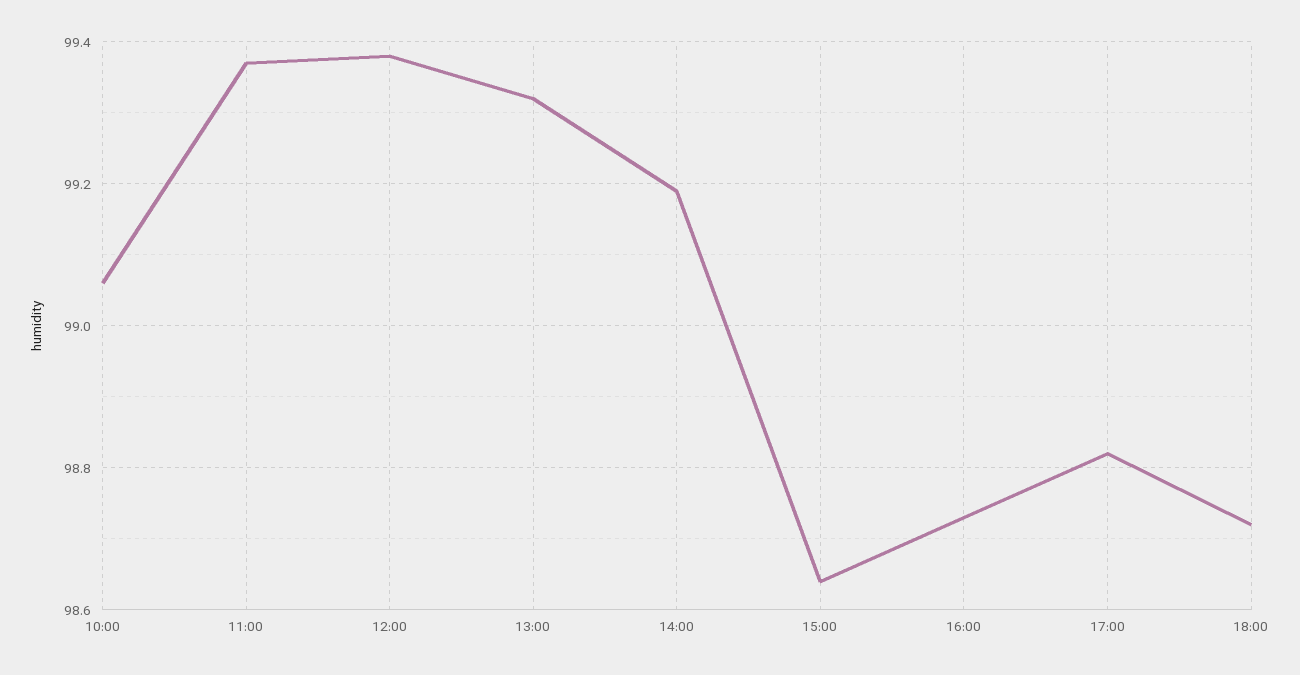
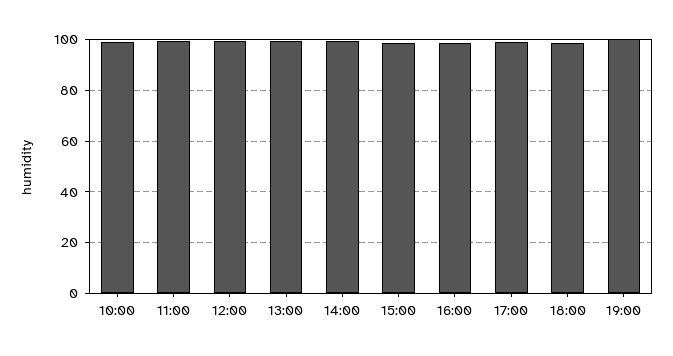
19:00: none -> 100

